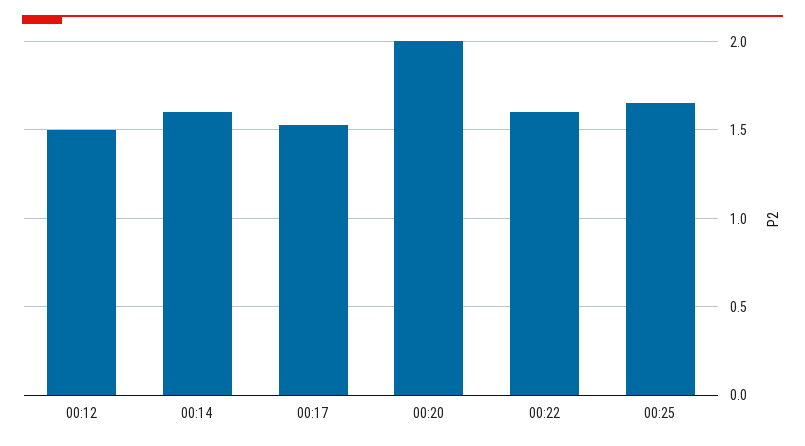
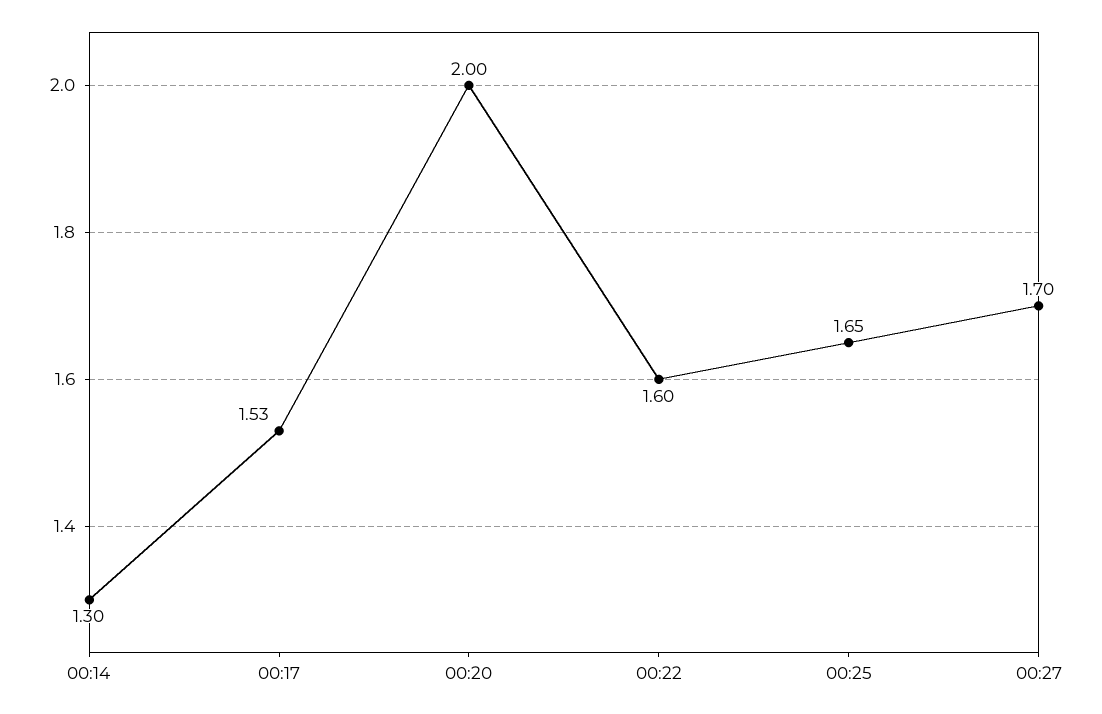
00:12: 1.5 -> none
00:14: 1.6 -> 1.3
00:27: none -> 1.7

